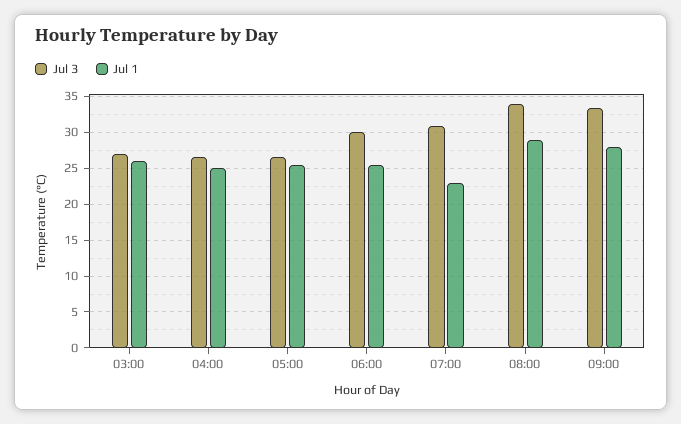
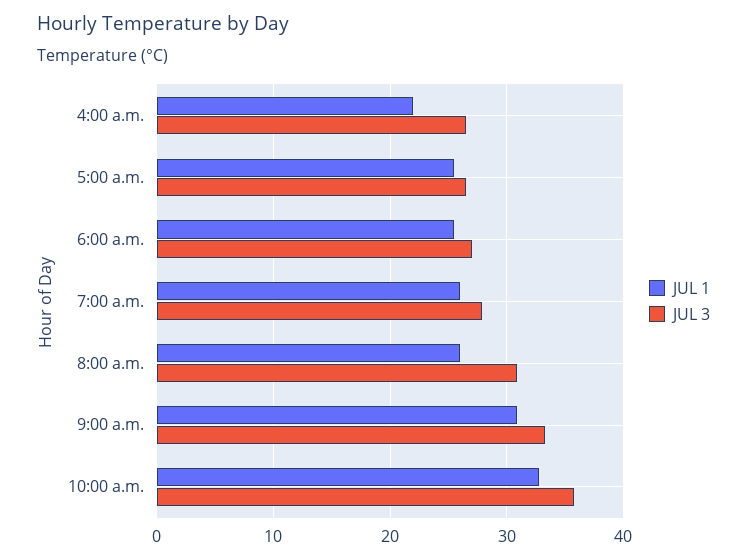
Jul 3, 03:00: 27 -> none
Jul 1, 03:00: 26 -> none
Jul 1, 04:00: 25 -> 22
Jul 3, 06:00: 30 -> 27
Jul 3, 07:00: 31 -> 28
Jul 1, 07:00: 23 -> 26
Jul 3, 08:00: 34 -> 31
Jul 1, 08:00: 29 -> 26
Jul 1, 09:00: 28 -> 31
Jul 1, 10:00 a.m.: none -> 33
Jul 3, 10:00 a.m.: none -> 36

